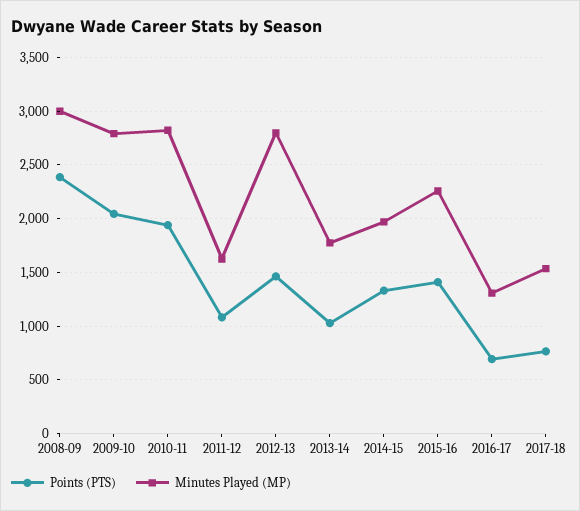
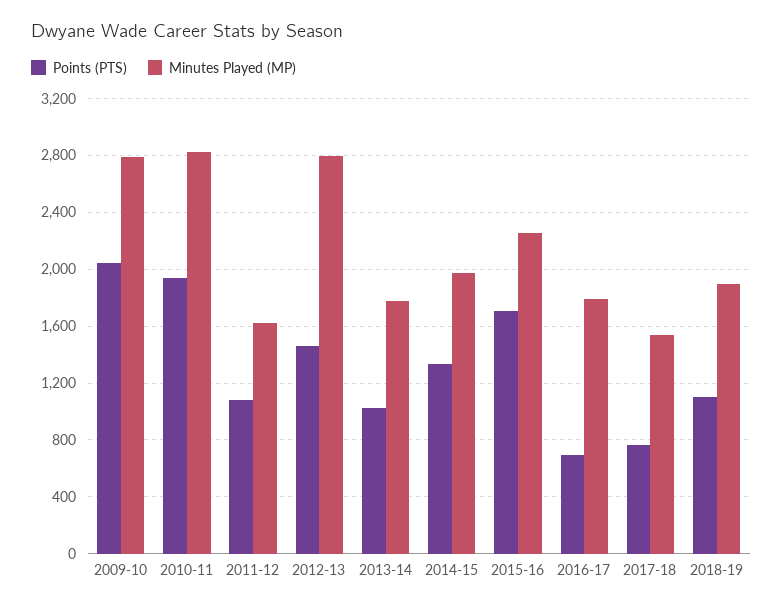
Points (PTS), 2008-09: 2400 -> none
Minutes Played (MP), 2008-09: 3000 -> none
Points (PTS), 2015-16: 1400 -> 1700
Minutes Played (MP), 2016-17: 1300 -> 1800
Points (PTS), 2018-19: none -> 1100
Minutes Played (MP), 2018-19: none -> 1900

